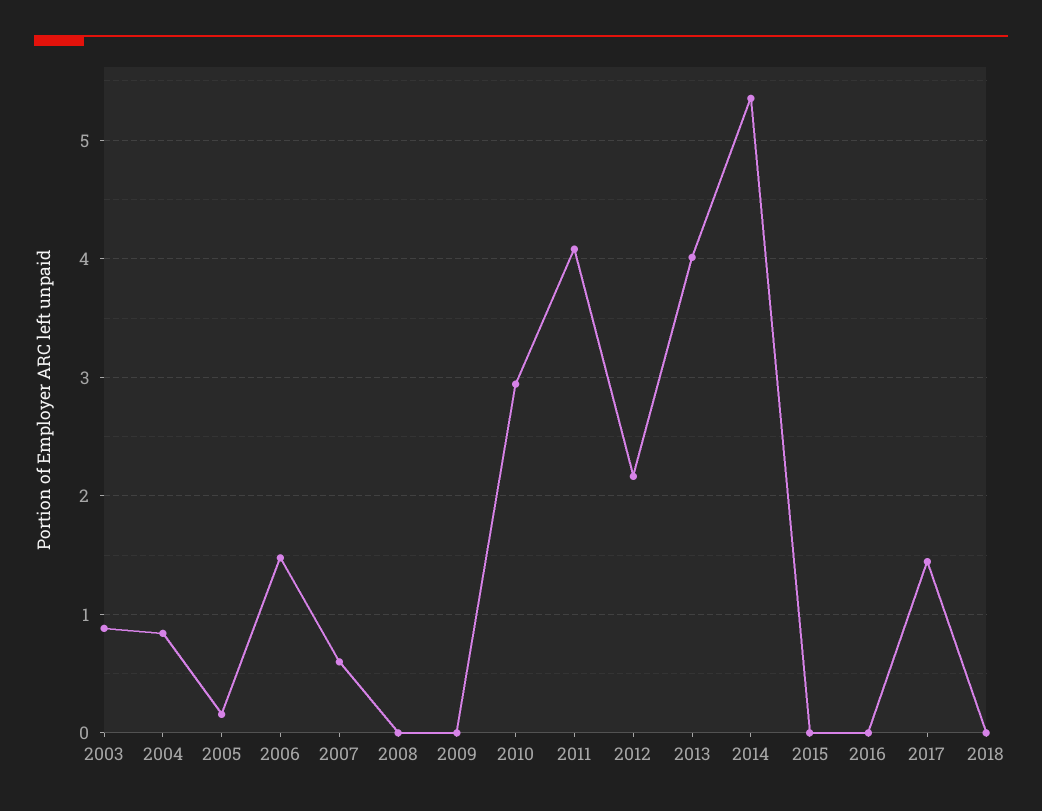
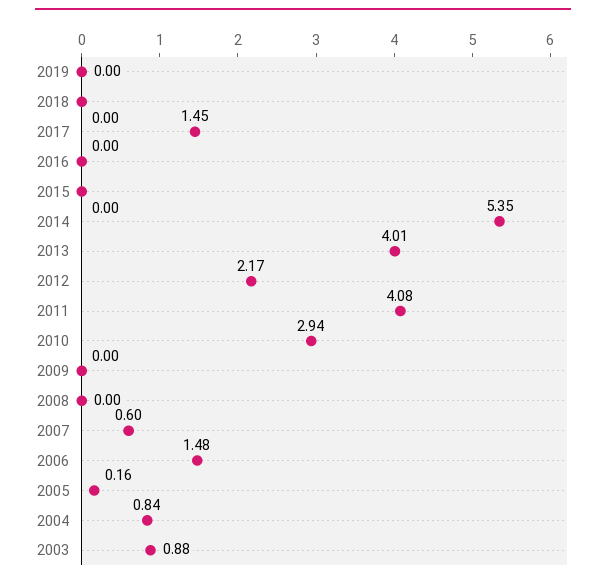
2019: none -> 0

